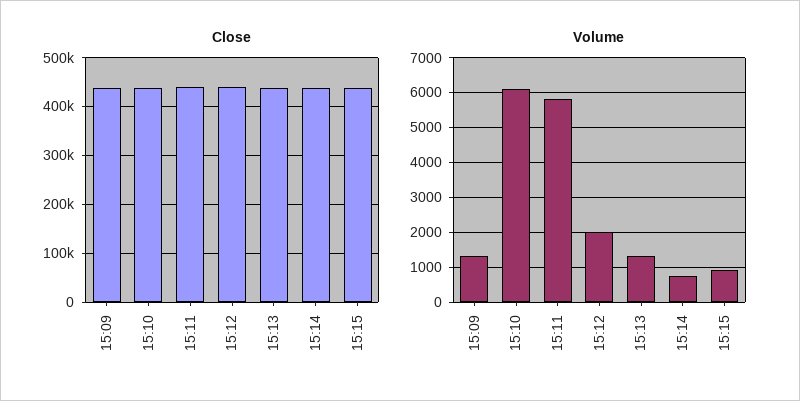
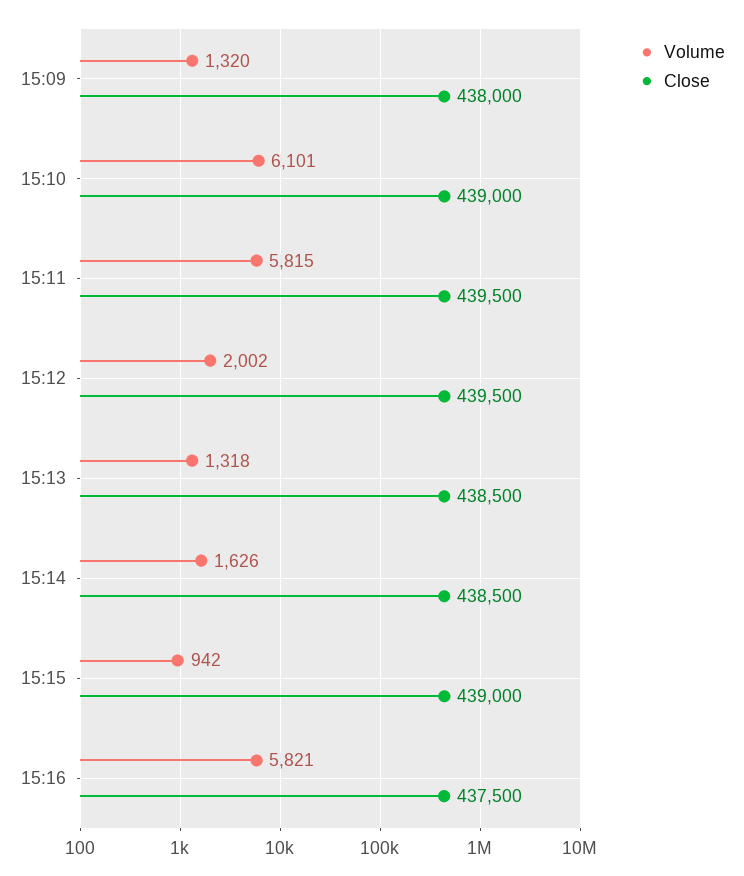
Volume, 15:14: 800 -> 1626
Volume, 15:16: none -> 5821
Close, 15:16: none -> 437500

